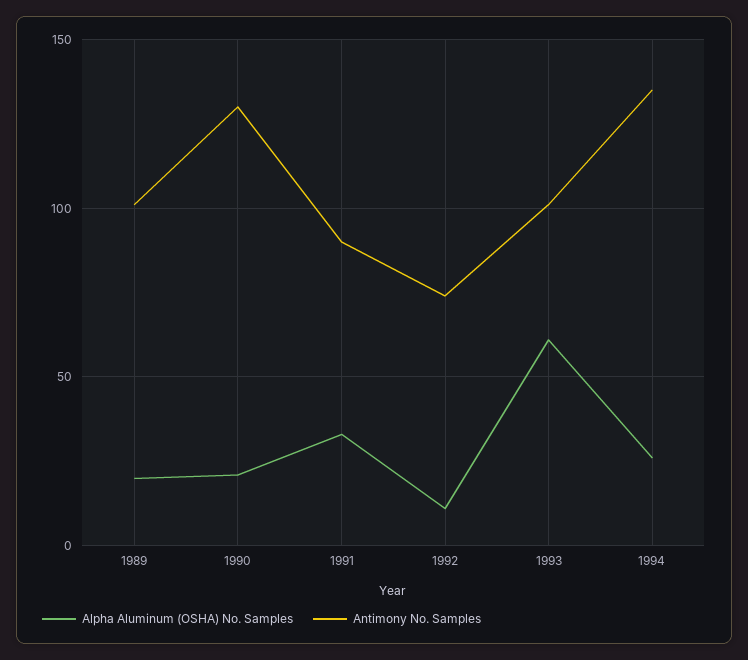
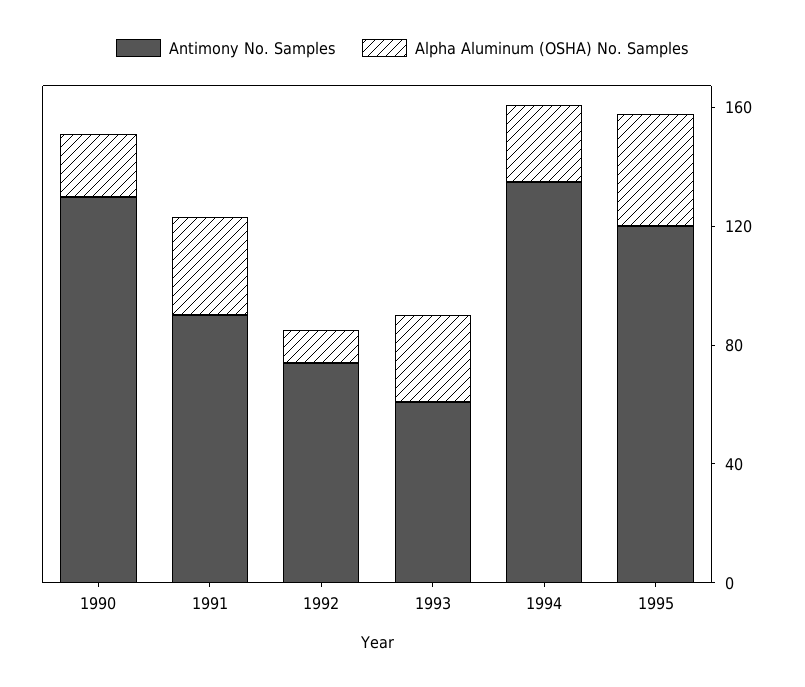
Alpha Aluminum (OSHA) No. Samples, 1989: 20 -> none
Antimony No. Samples, 1989: 100 -> none
Alpha Aluminum (OSHA) No. Samples, 1993: 60 -> 30
Antimony No. Samples, 1993: 100 -> 60
Antimony No. Samples, 1995: none -> 120
Alpha Aluminum (OSHA) No. Samples, 1995: none -> 40

